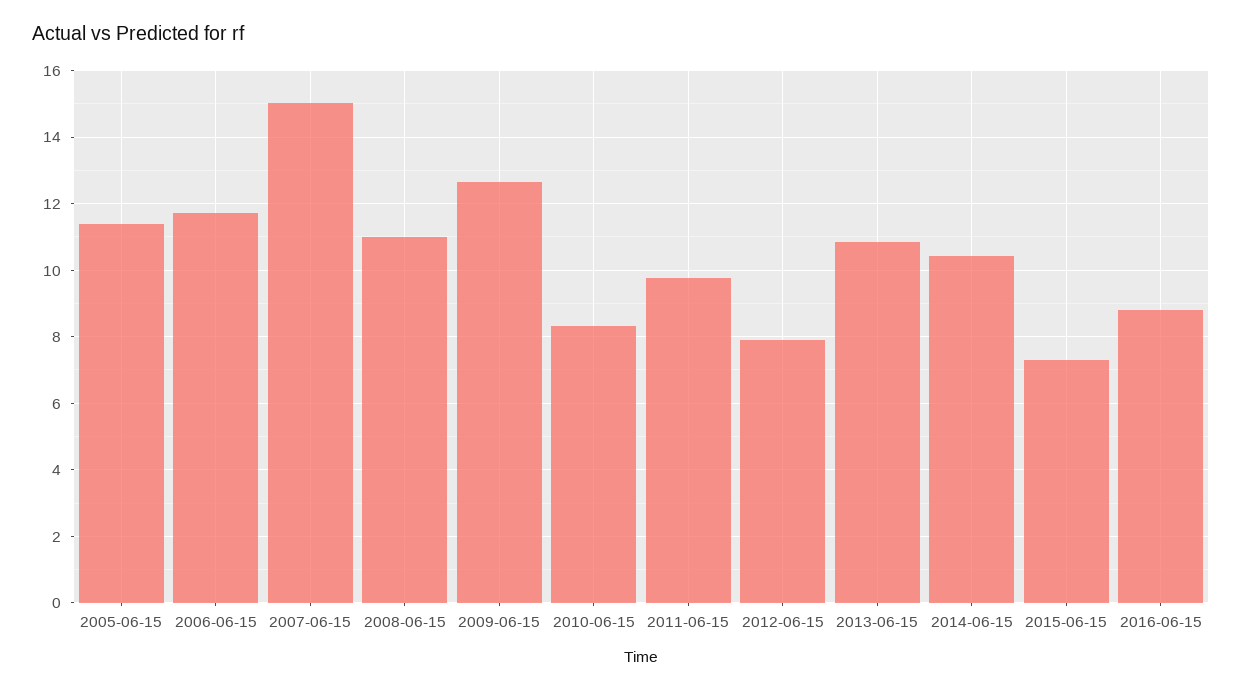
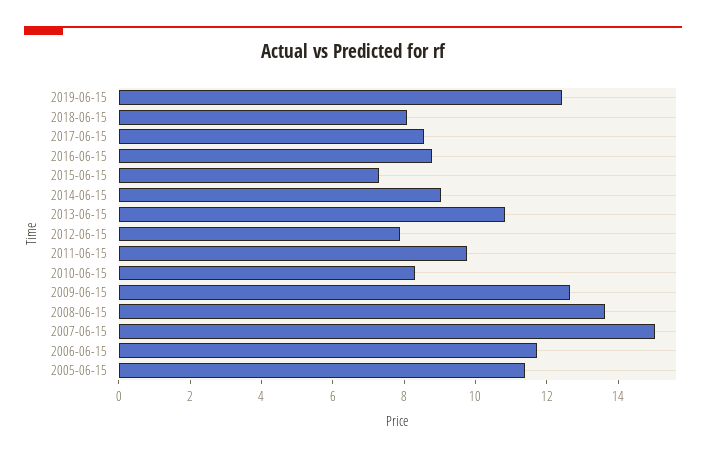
2008-06-15: 11 -> 13.5
2014-06-15: 10.4 -> 9
2019-06-15: none -> 12.5
2018-06-15: none -> 8
2017-06-15: none -> 8.5

